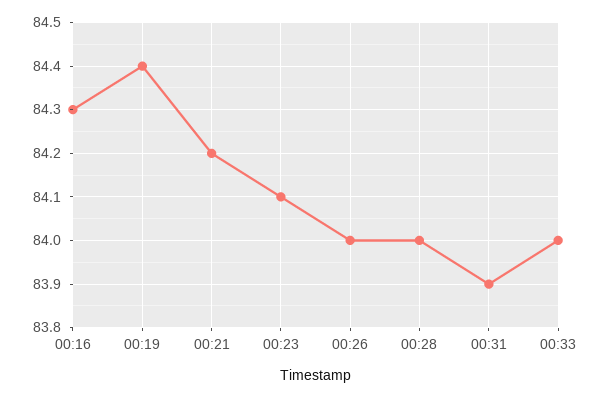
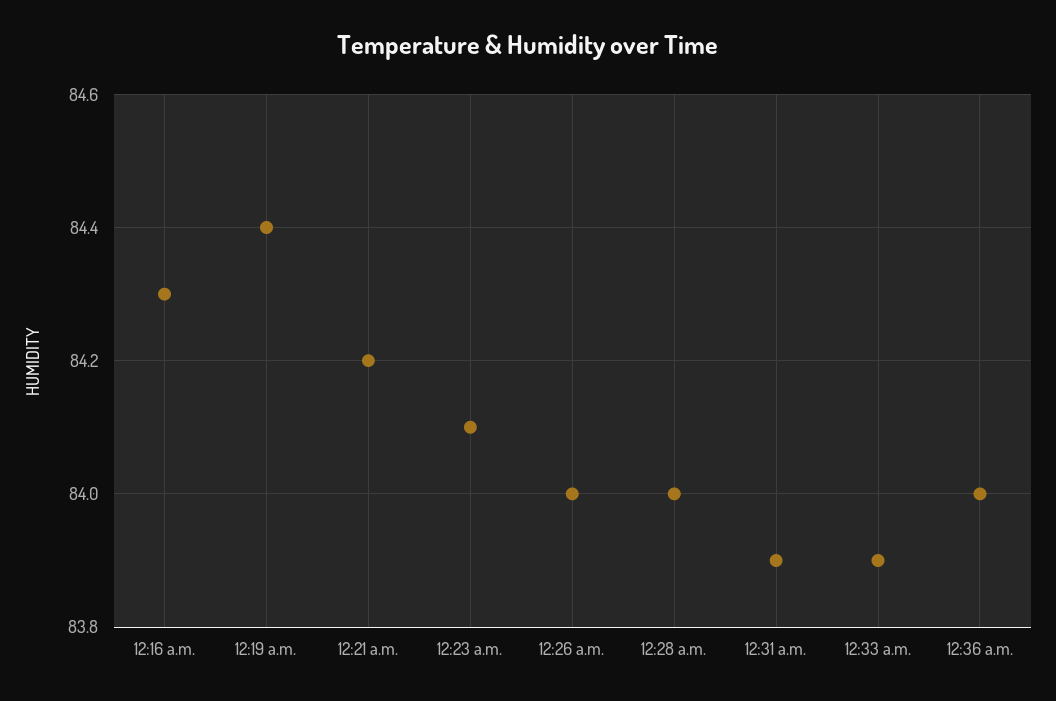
00:33: 84 -> 83.9
12:36 a.m.: none -> 84

